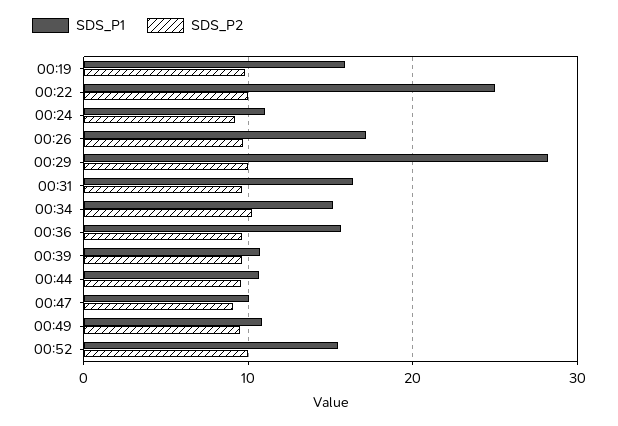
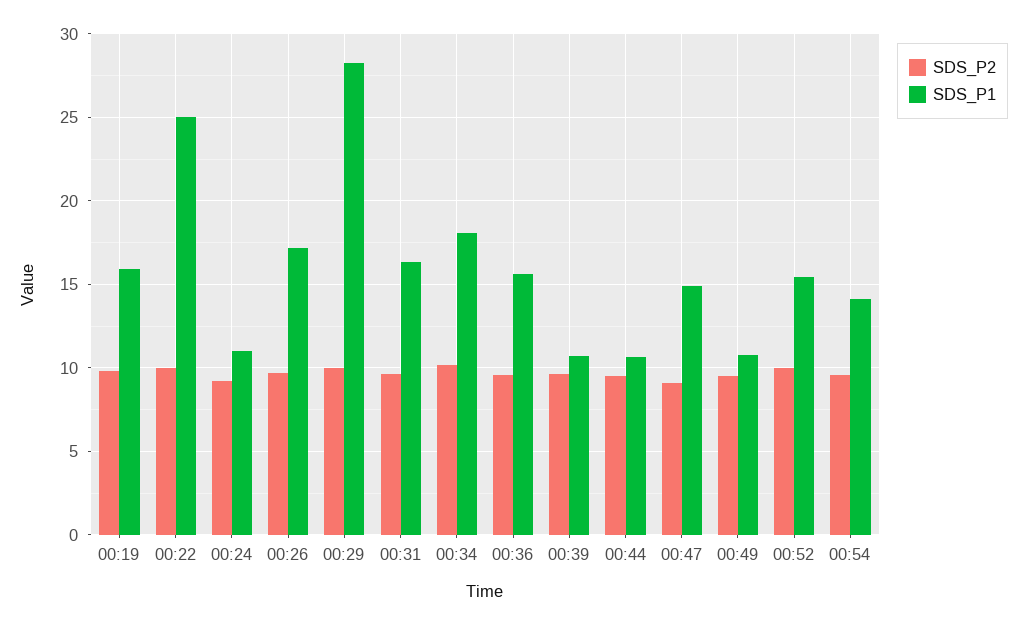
SDS_P1, 00:34: 15 -> 18
SDS_P1, 00:47: 10 -> 15
SDS_P2, 00:54: none -> 9.5
SDS_P1, 00:54: none -> 14

